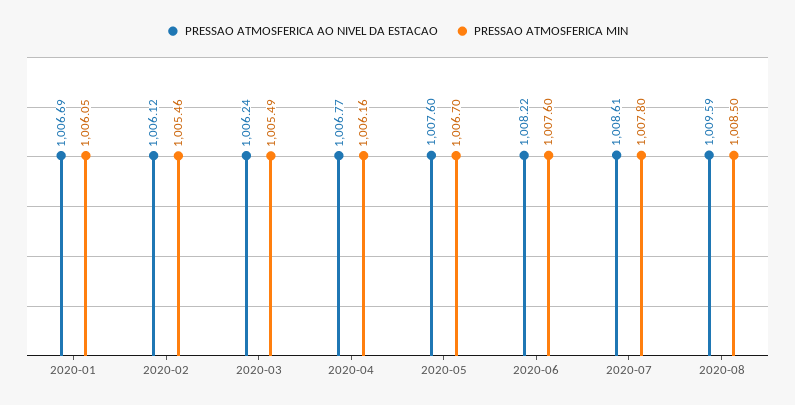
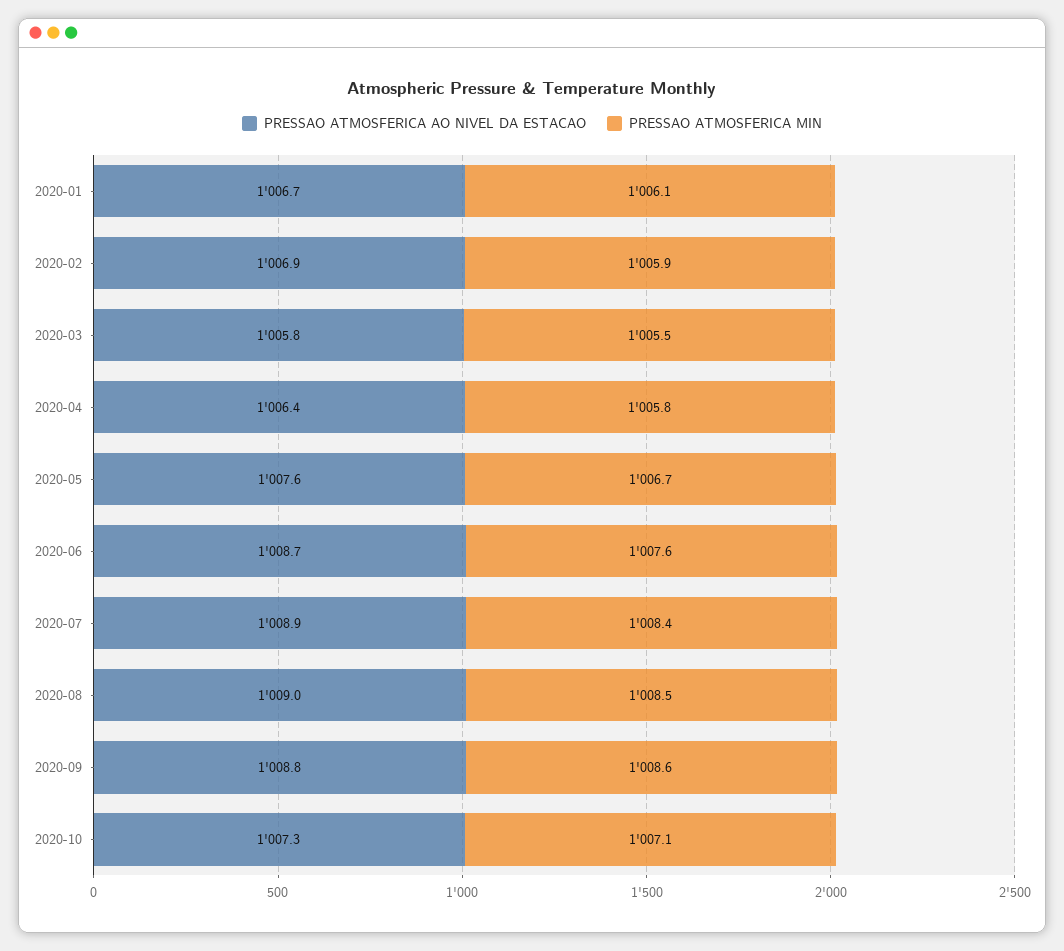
PRESSAO ATMOSFERICA AO NIVEL DA ESTACAO, 2020-02: 1006.12 -> 1006.9
PRESSAO ATMOSFERICA MIN, 2020-02: 1005.46 -> 1005.9
PRESSAO ATMOSFERICA AO NIVEL DA ESTACAO, 2020-03: 1006.24 -> 1005.8
PRESSAO ATMOSFERICA AO NIVEL DA ESTACAO, 2020-04: 1006.77 -> 1006.4
PRESSAO ATMOSFERICA MIN, 2020-04: 1006.16 -> 1005.8
PRESSAO ATMOSFERICA AO NIVEL DA ESTACAO, 2020-06: 1008.22 -> 1008.7
PRESSAO ATMOSFERICA AO NIVEL DA ESTACAO, 2020-07: 1008.61 -> 1008.9
PRESSAO ATMOSFERICA MIN, 2020-07: 1007.8 -> 1008.4
PRESSAO ATMOSFERICA AO NIVEL DA ESTACAO, 2020-08: 1009.59 -> 1009
PRESSAO ATMOSFERICA AO NIVEL DA ESTACAO, 2020-09: none -> 1008.8
PRESSAO ATMOSFERICA MIN, 2020-09: none -> 1008.6
PRESSAO ATMOSFERICA AO NIVEL DA ESTACAO, 2020-10: none -> 1007.3
PRESSAO ATMOSFERICA MIN, 2020-10: none -> 1007.1

